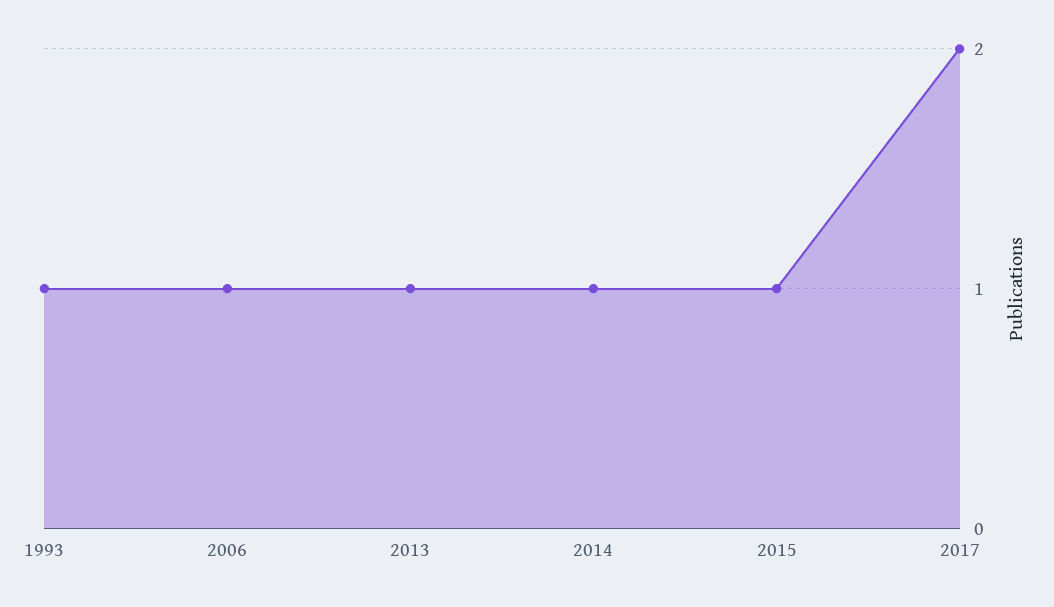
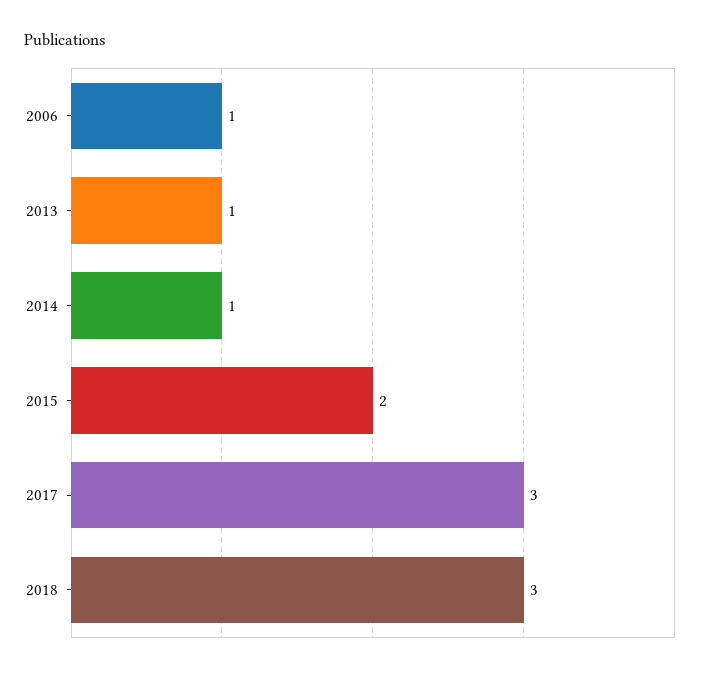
1993: 1 -> none
2015: 1 -> 2
2017: 2 -> 3
2018: none -> 3

